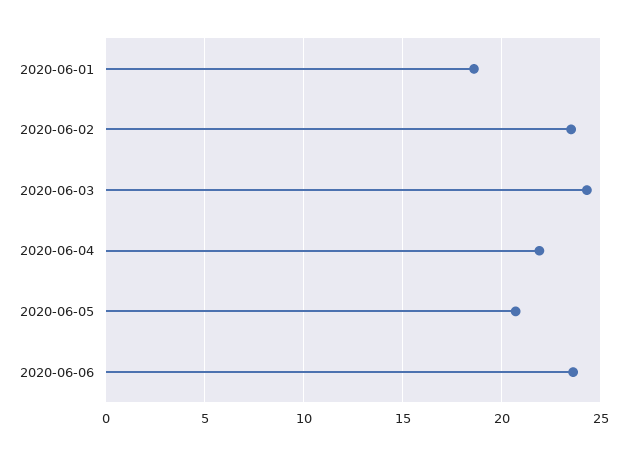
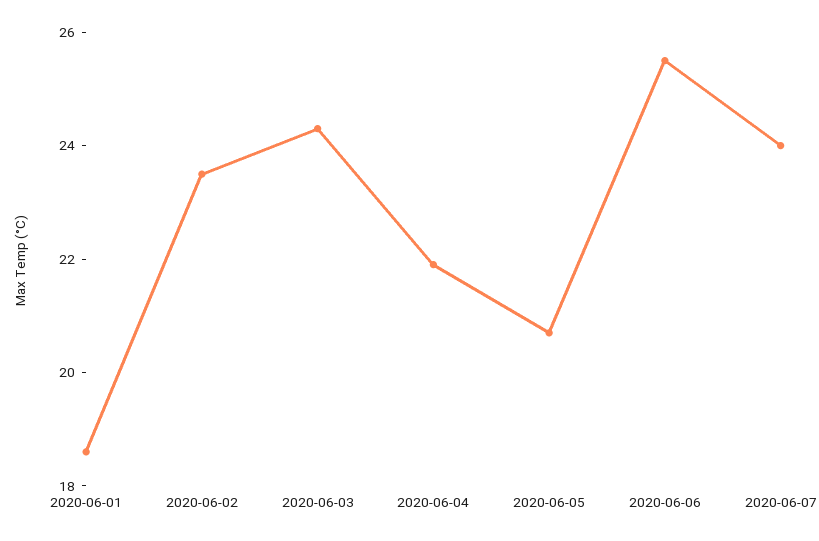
2020-06-06: 23.5 -> 25.5
2020-06-07: none -> 24

